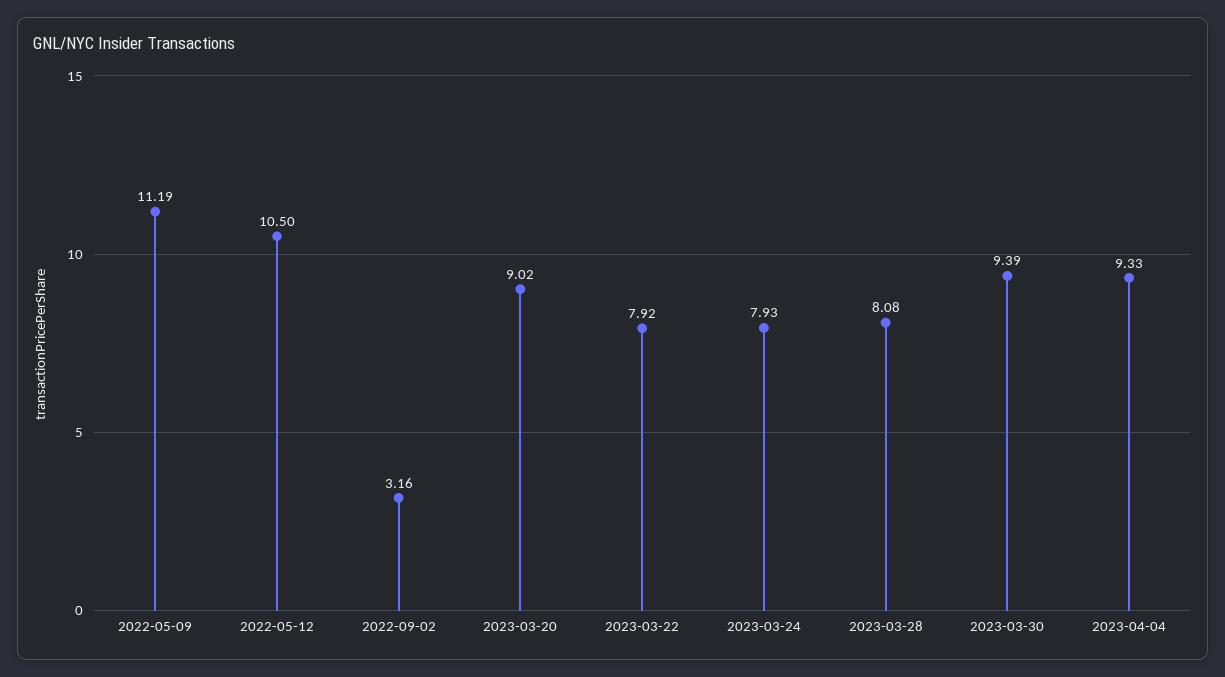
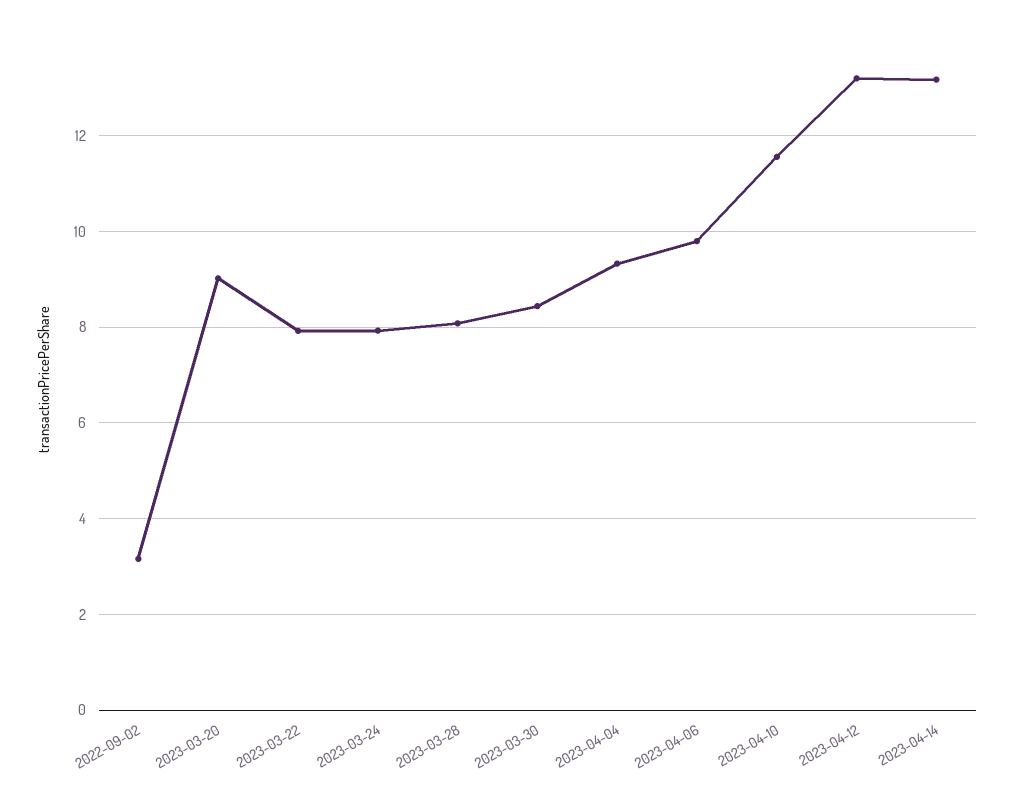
2022-05-09: 11.19 -> none
2022-05-12: 10.5 -> none
2023-03-30: 9.39 -> 8.4
2023-04-06: none -> 9.8
2023-04-10: none -> 11.6
2023-04-12: none -> 13.2
2023-04-14: none -> 13.2

